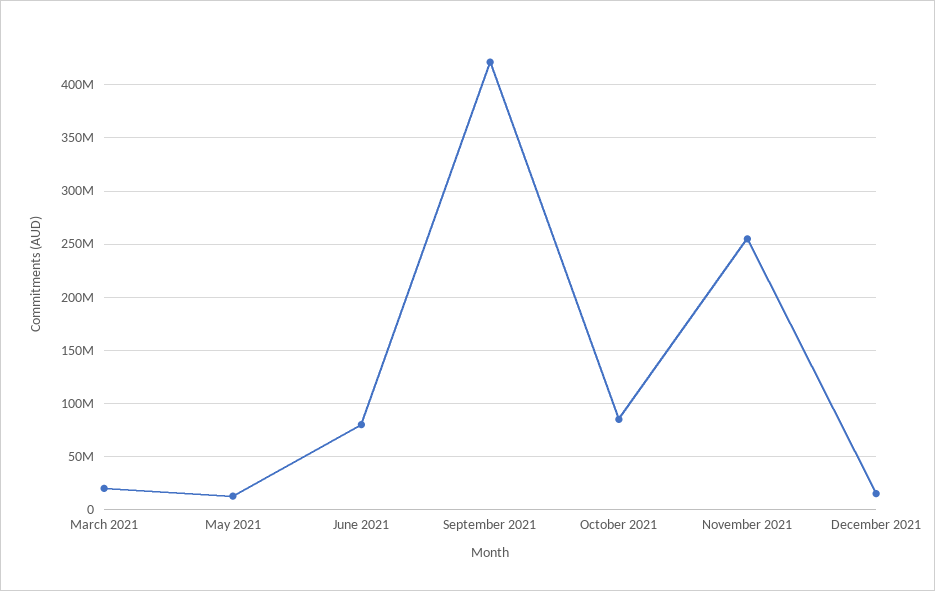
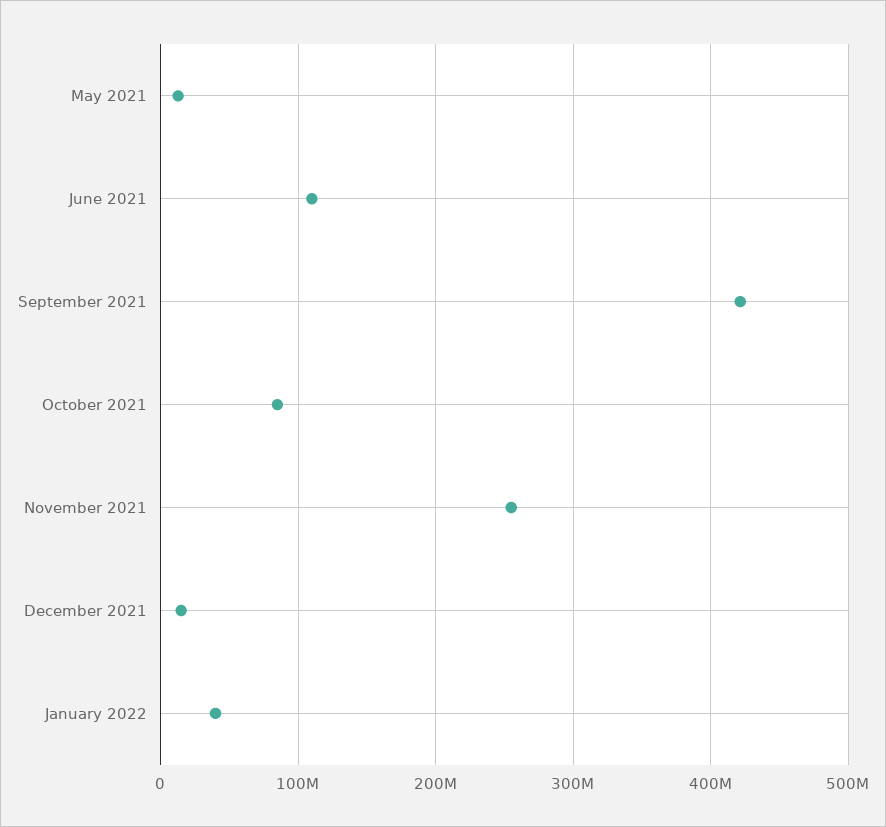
March 2021: 20000000 -> none
June 2021: 80000000 -> 110000000
January 2022: none -> 40000000

